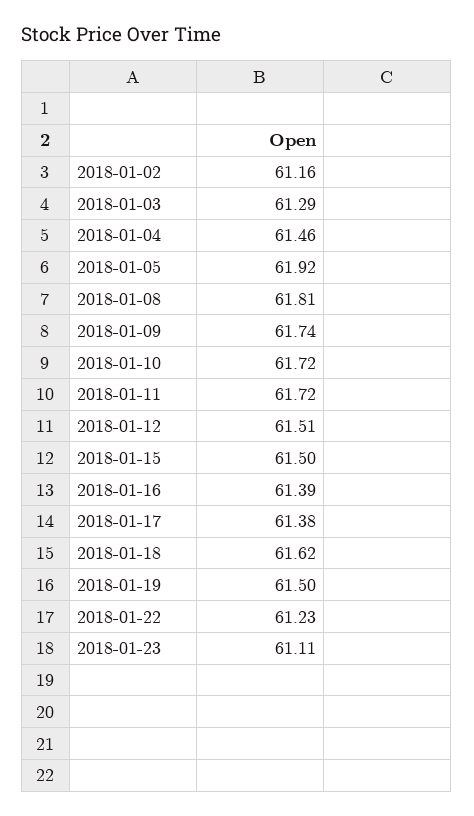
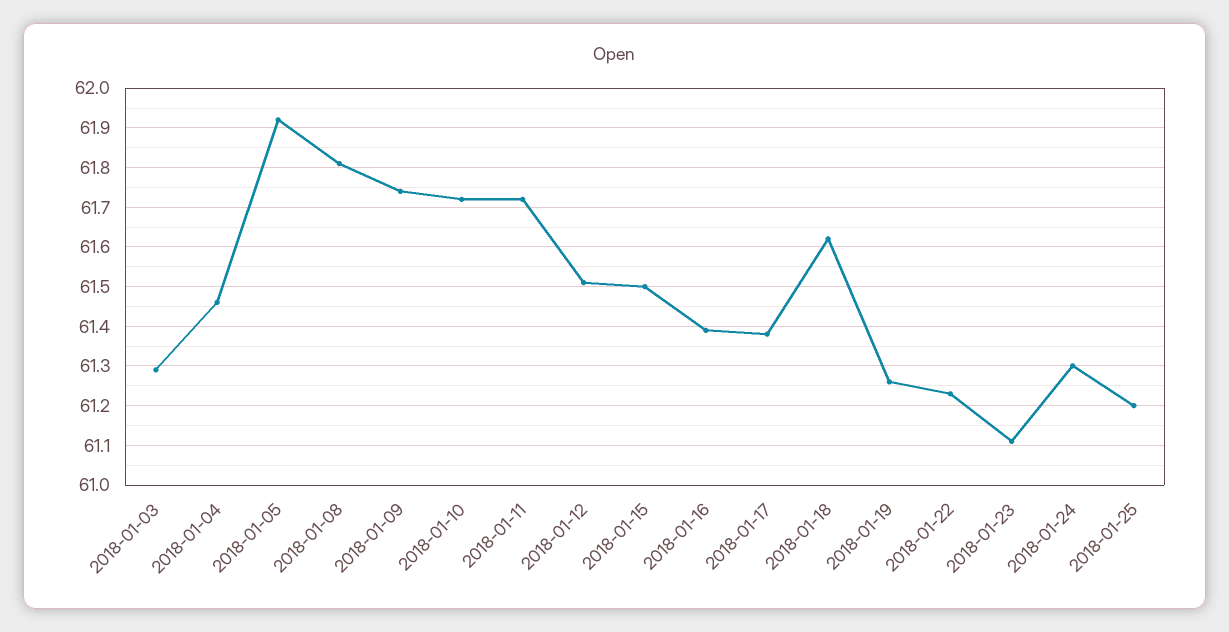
2018-01-02: 61.16 -> none
2018-01-19: 61.5 -> 61.25
2018-01-24: none -> 61.3
2018-01-25: none -> 61.2

